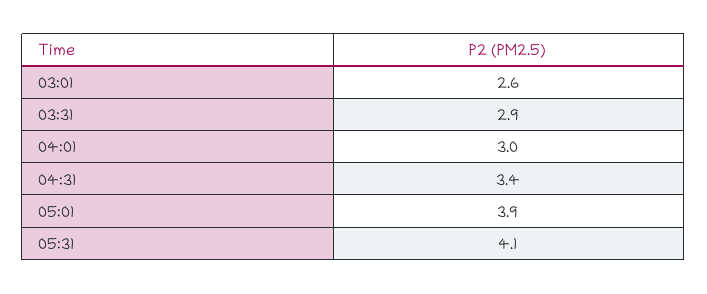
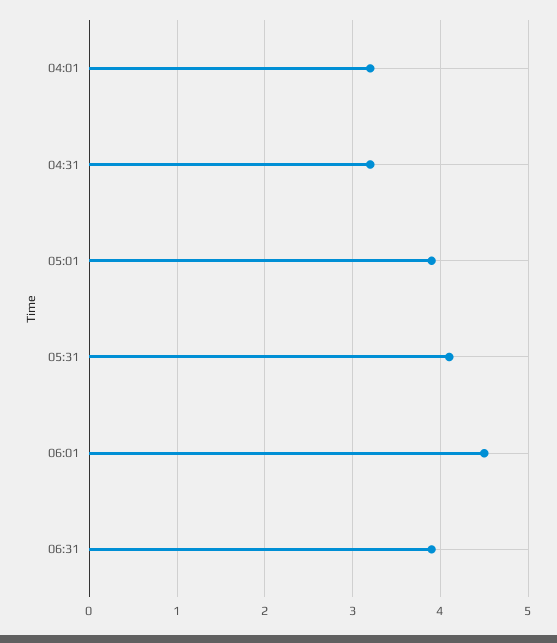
03:01: 2.6 -> none
03:31: 2.9 -> none
04:01: 3 -> 3.2
04:31: 3.4 -> 3.2
06:01: none -> 4.5
06:31: none -> 3.9

